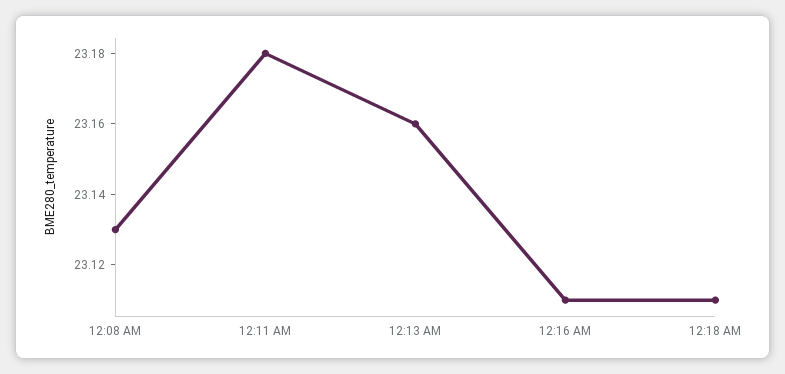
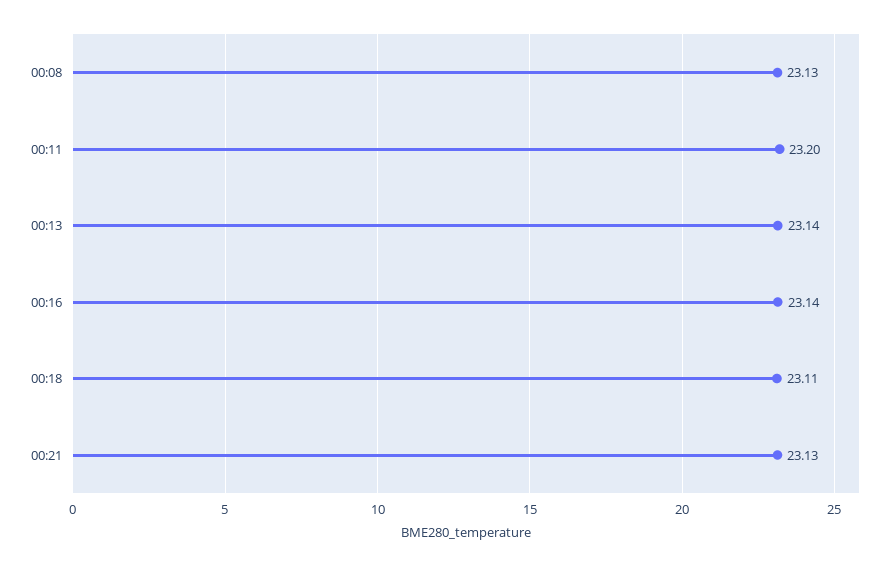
12:11 AM: 23.18 -> 23.2
12:13 AM: 23.16 -> 23.14
12:16 AM: 23.11 -> 23.14
00:21: none -> 23.13

